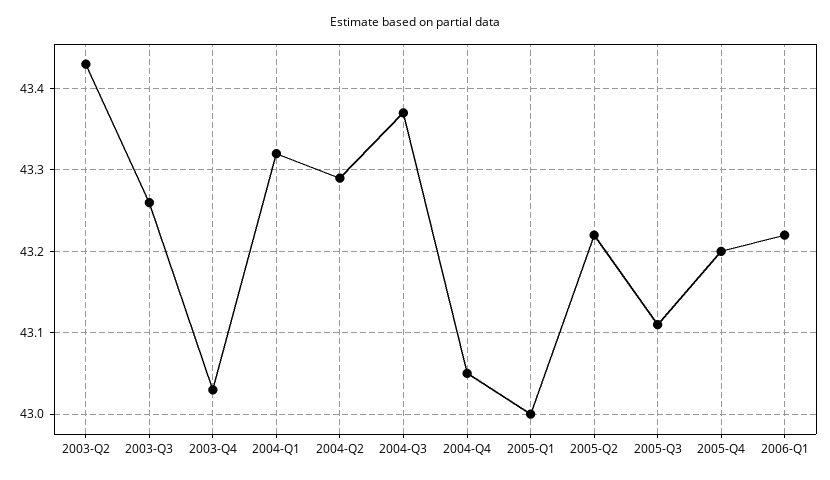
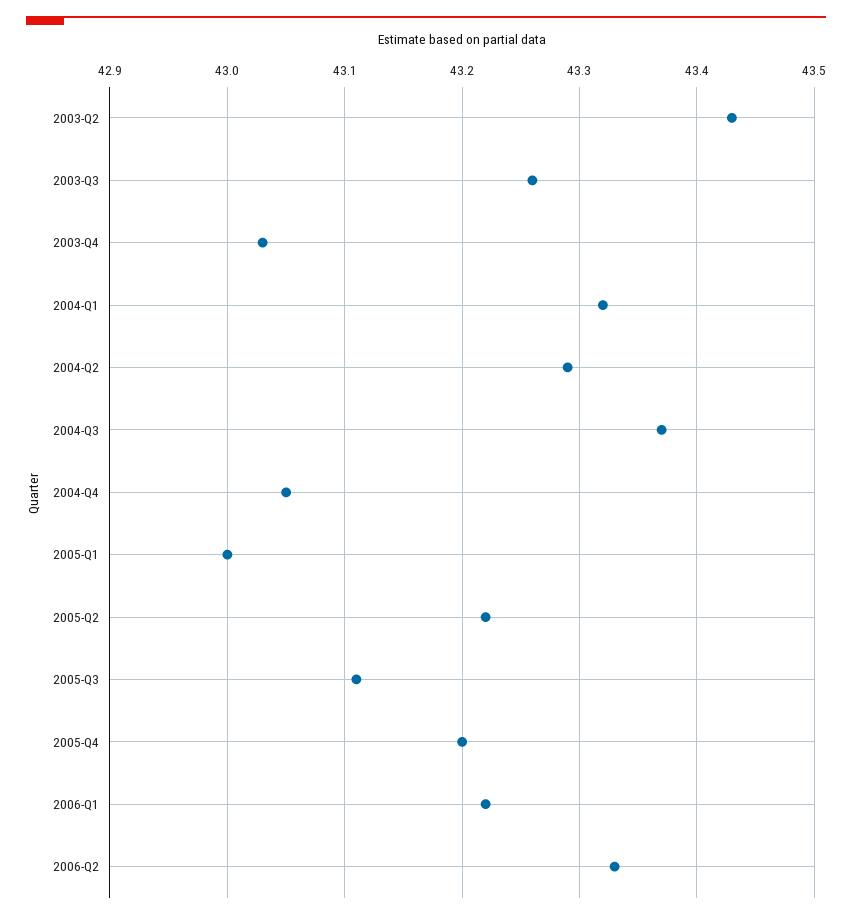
2006-Q2: none -> 43.33

